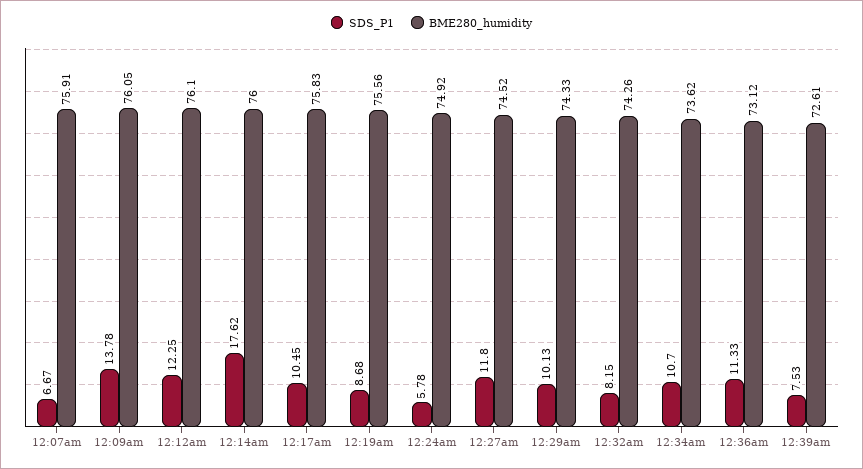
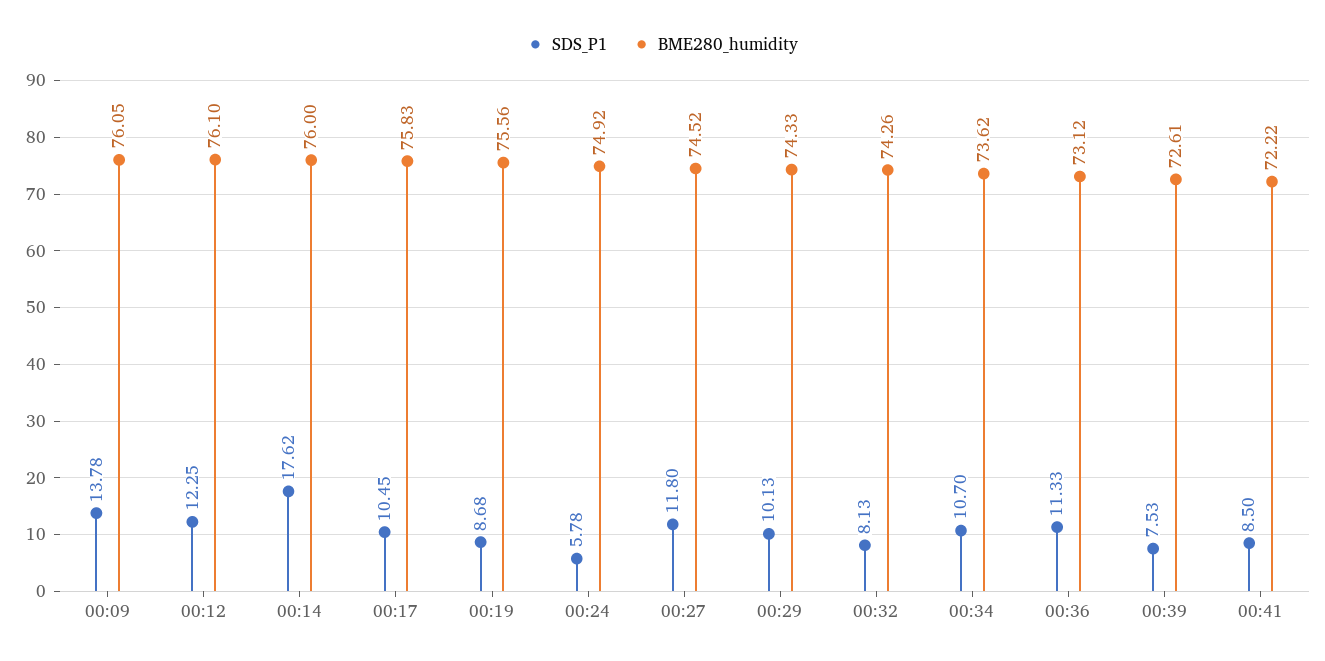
SDS_P1, 12:07am: 6.67 -> none
BME280_humidity, 12:07am: 75.91 -> none
SDS_P1, 12:32am: 8.15 -> 8.13
SDS_P1, 00:41: none -> 8.5
BME280_humidity, 00:41: none -> 72.22

